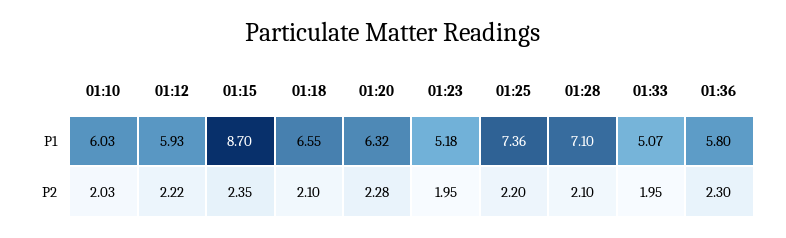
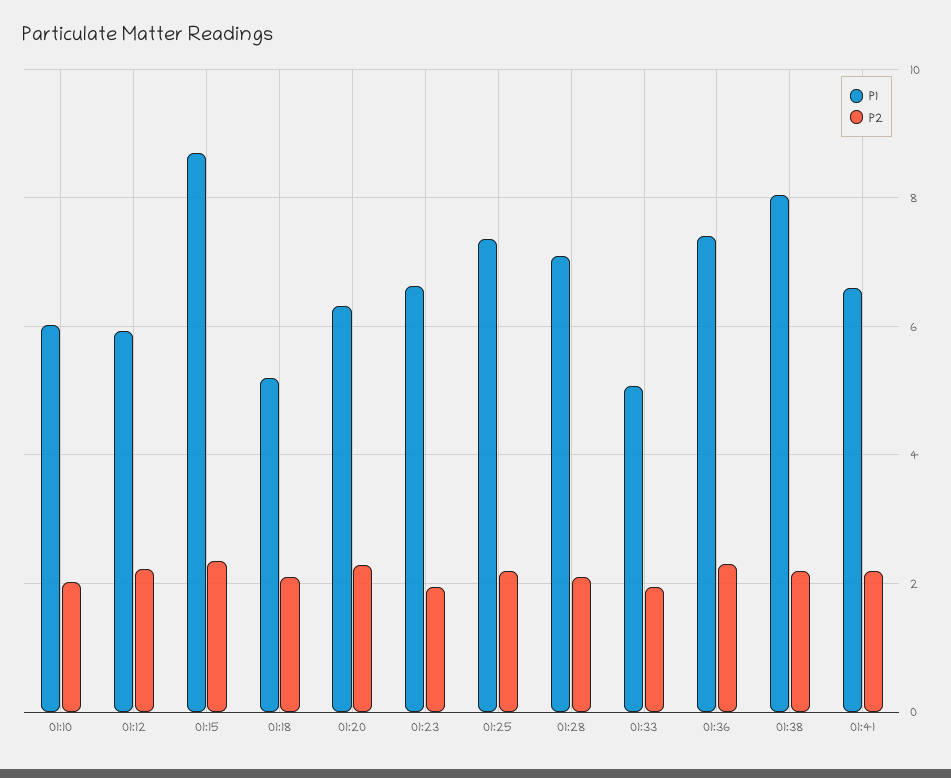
P1, 01:18: 6.55 -> 5.2
P1, 01:23: 5.18 -> 6.6
P1, 01:36: 5.8 -> 7.4
P1, 01:38: none -> 8
P2, 01:38: none -> 2.2
P1, 01:41: none -> 6.6
P2, 01:41: none -> 2.2

